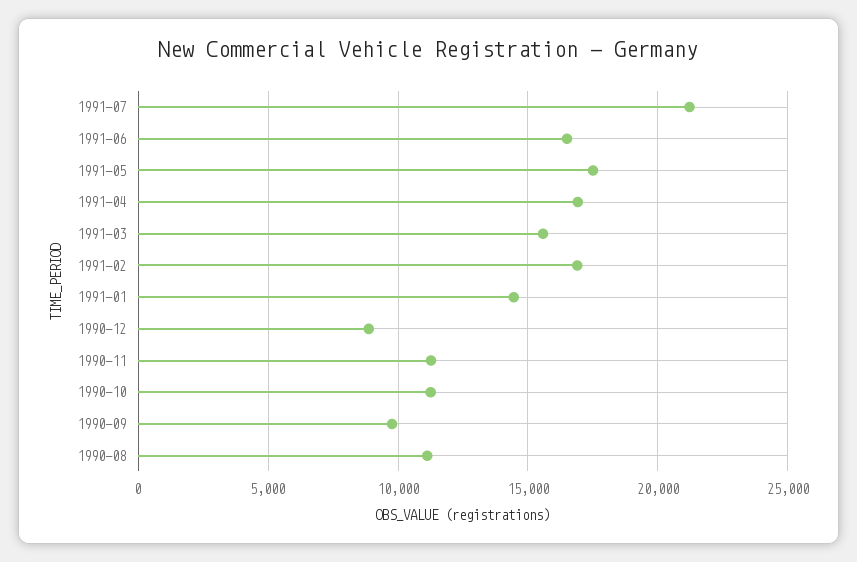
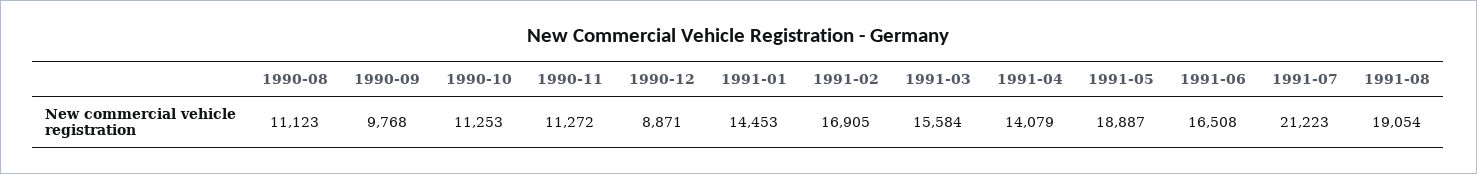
1991-05: 17500 -> 18887
1991-04: 17000 -> 14079
1991-08: none -> 19054

